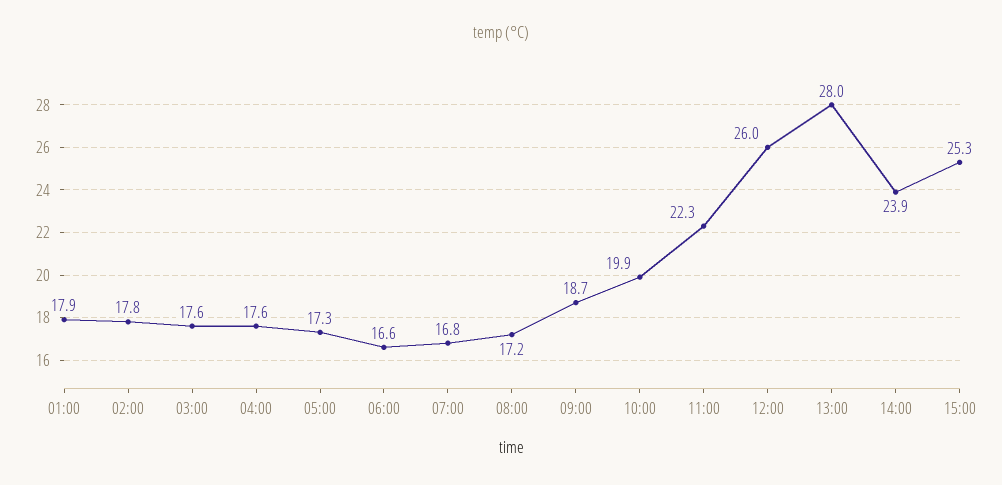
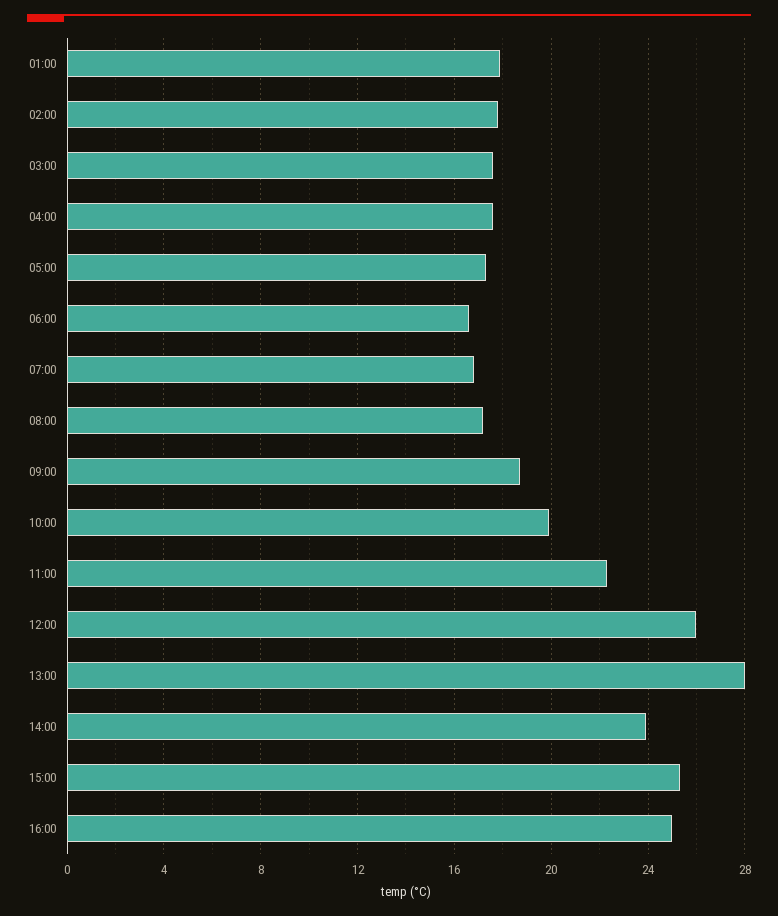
16:00: none -> 25

